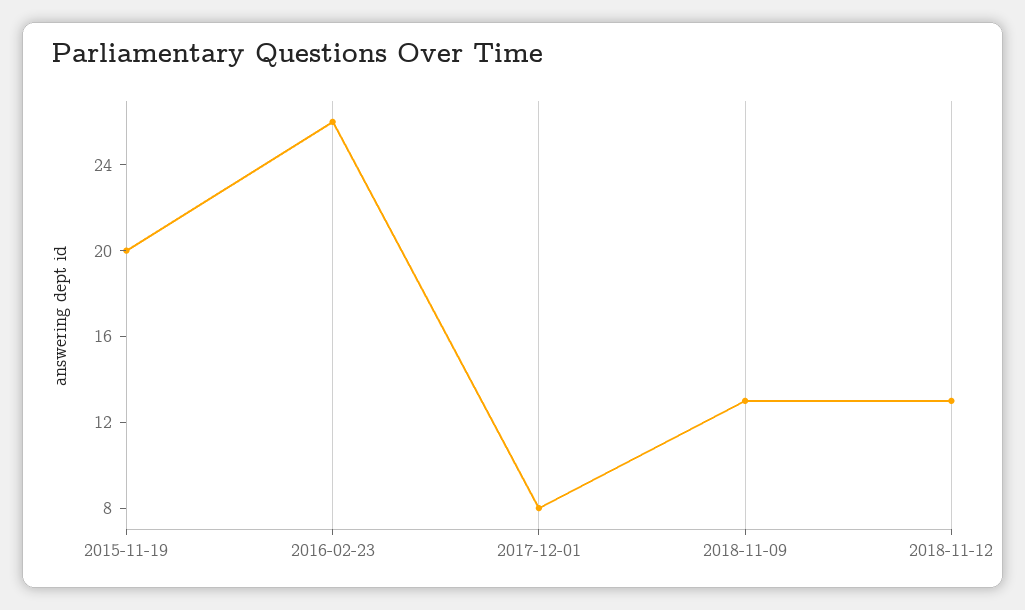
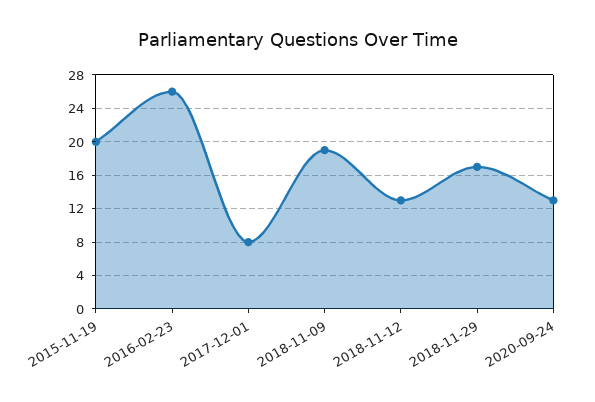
2018-11-09: 13 -> 19
2018-11-29: none -> 17
2020-09-24: none -> 13

